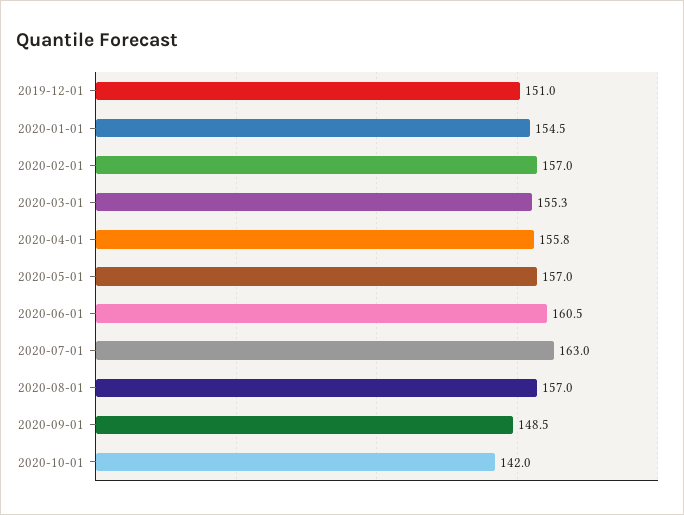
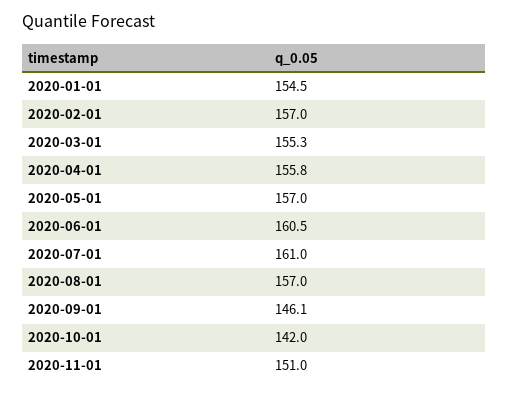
2019-12-01: 151 -> none
2020-07-01: 163 -> 161
2020-09-01: 148.5 -> 146.1
2020-11-01: none -> 151

